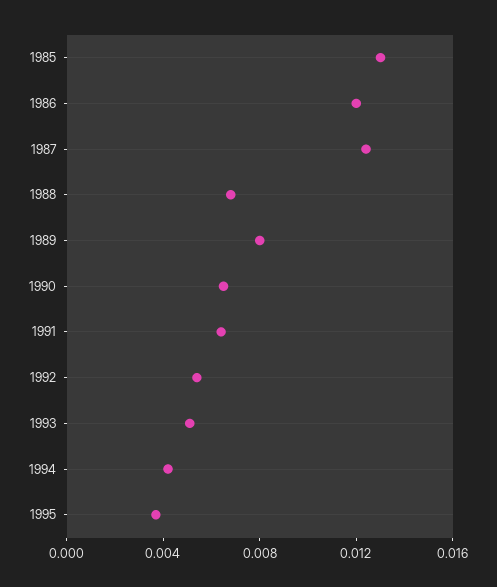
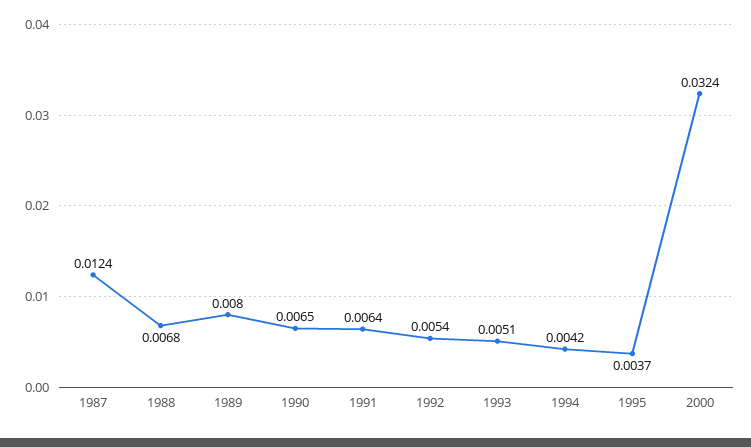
1985: 0.013 -> none
1986: 0.012 -> none
2000: none -> 0.0324

